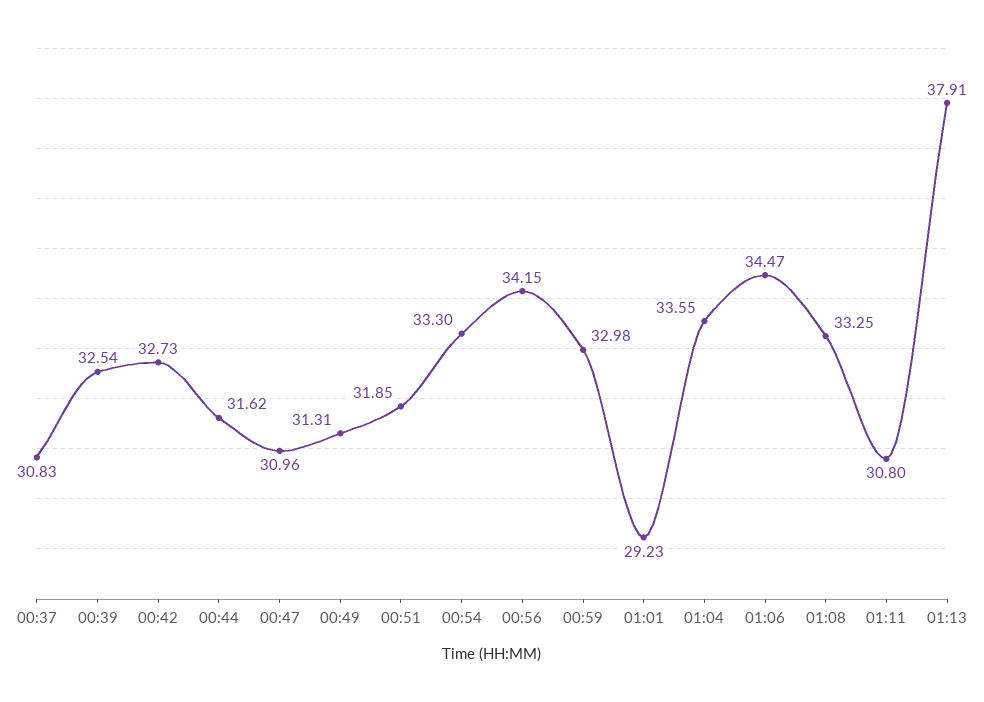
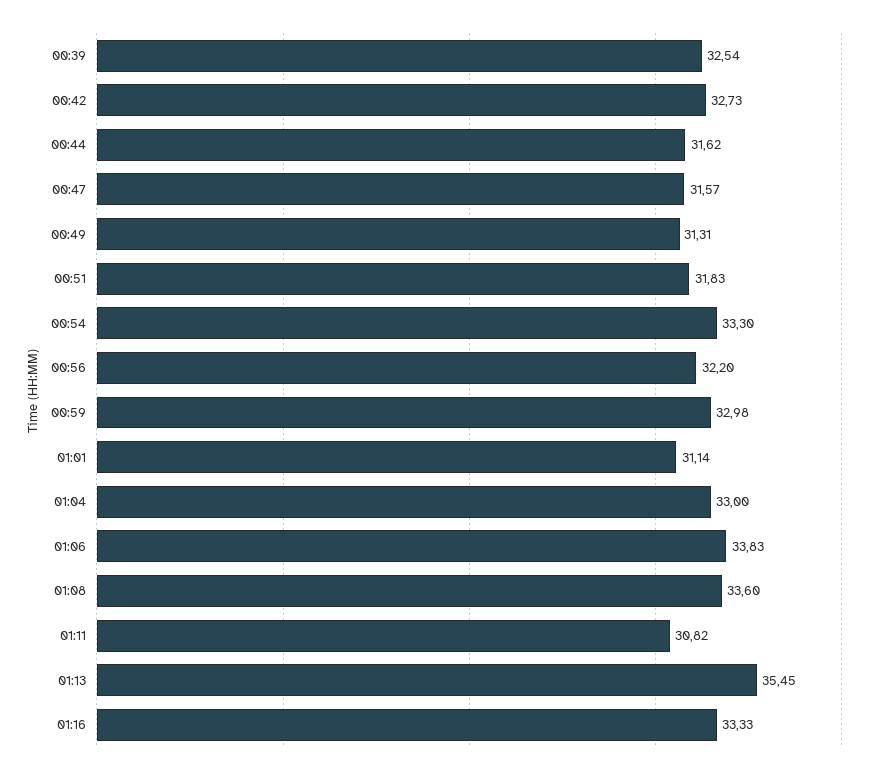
00:37: 30.83 -> none
00:47: 30.96 -> 31.57
00:51: 31.85 -> 31.83
00:56: 34.15 -> 32.2
01:01: 29.23 -> 31.14
01:04: 33.55 -> 33
01:06: 34.47 -> 33.83
01:08: 33.25 -> 33.6
01:11: 30.8 -> 30.82
01:13: 37.91 -> 35.45
01:16: none -> 33.33

